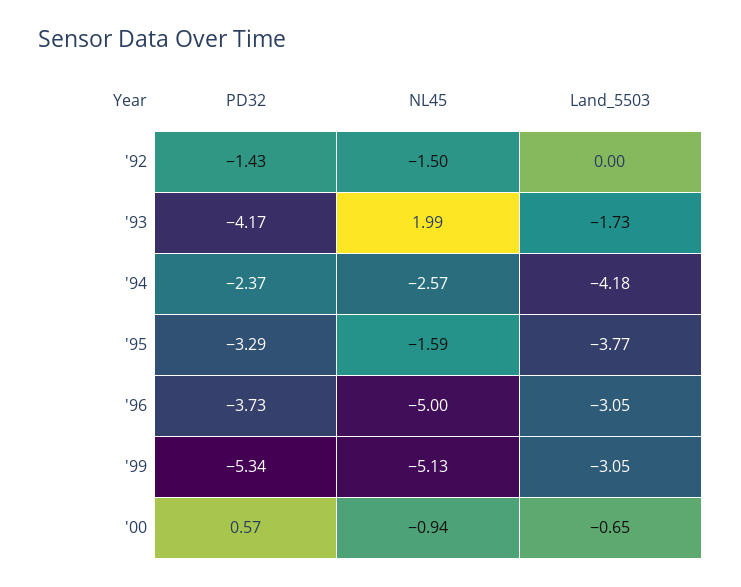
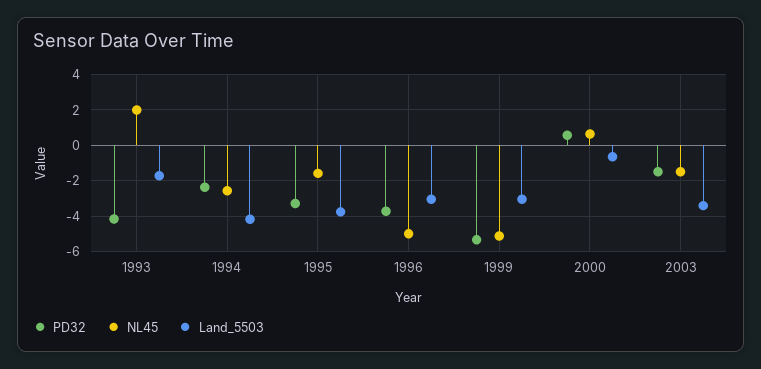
PD32, '92: -1.43 -> none
NL45, '92: -1.5 -> none
Land_5503, '92: 0 -> none
NL45, '00: -0.94 -> 0.5
PD32, 2003: none -> -1.5
NL45, 2003: none -> -1.5
Land_5503, 2003: none -> -3.5

